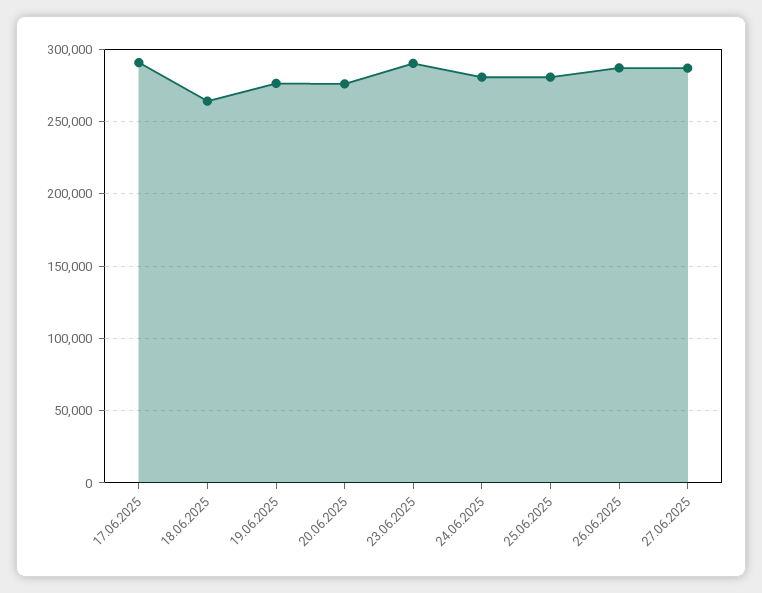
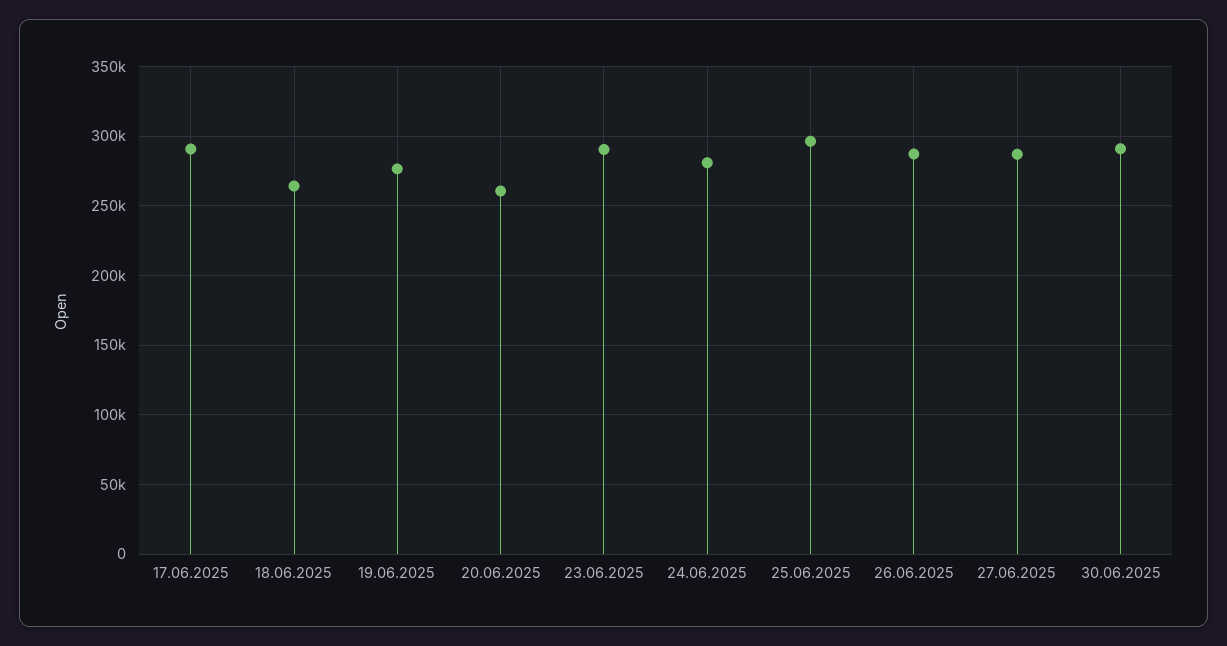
20.06.2025: 275000 -> 260000
25.06.2025: 280000 -> 295000
30.06.2025: none -> 290000

